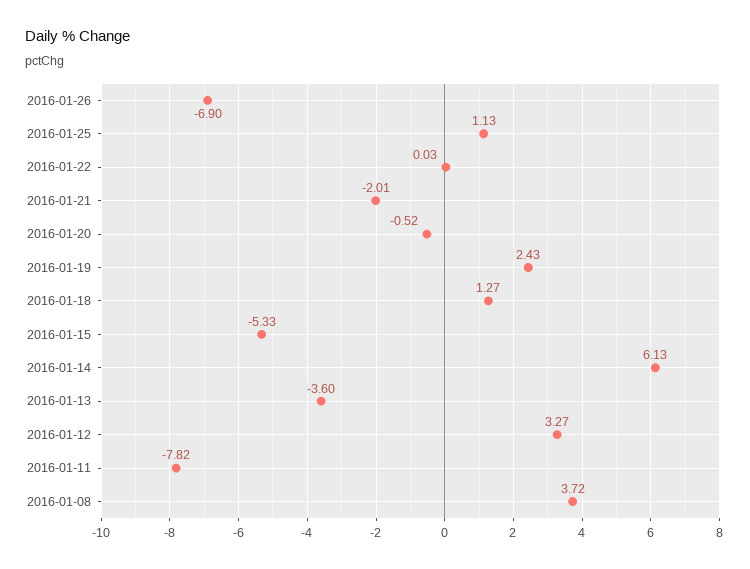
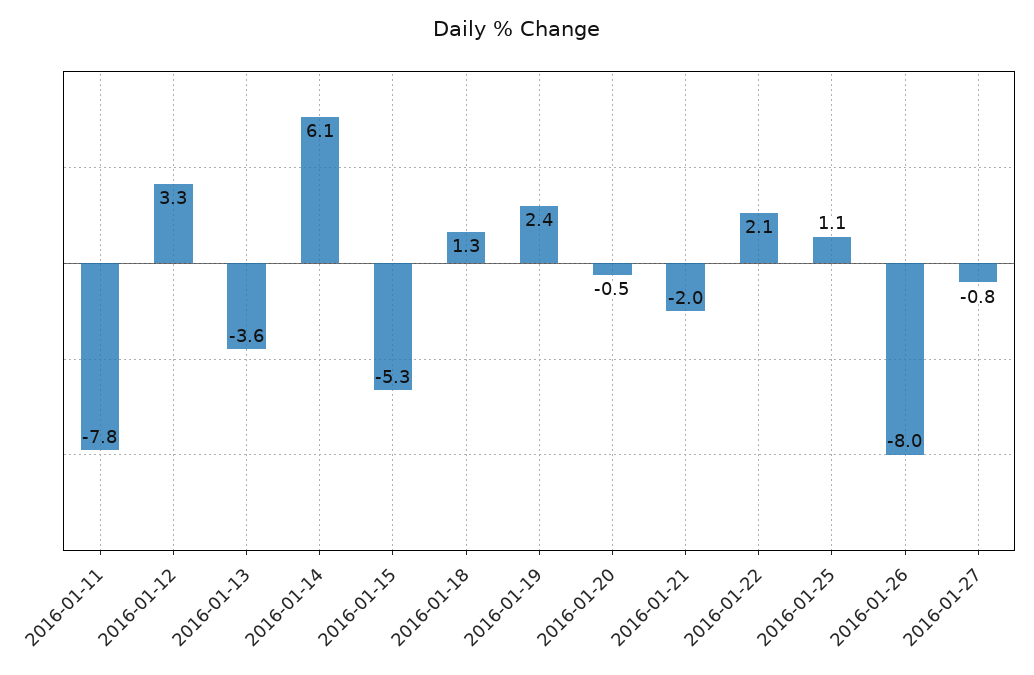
2016-01-26: -6.9 -> -8
2016-01-22: 0.03 -> 2.1
2016-01-08: 3.72 -> none
2016-01-27: none -> -0.8

